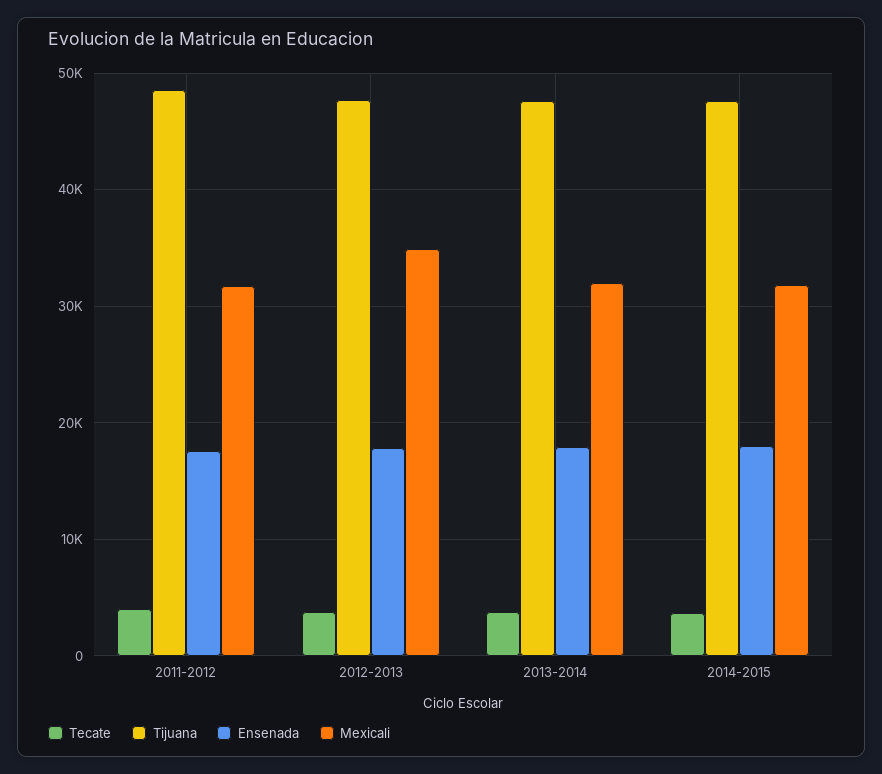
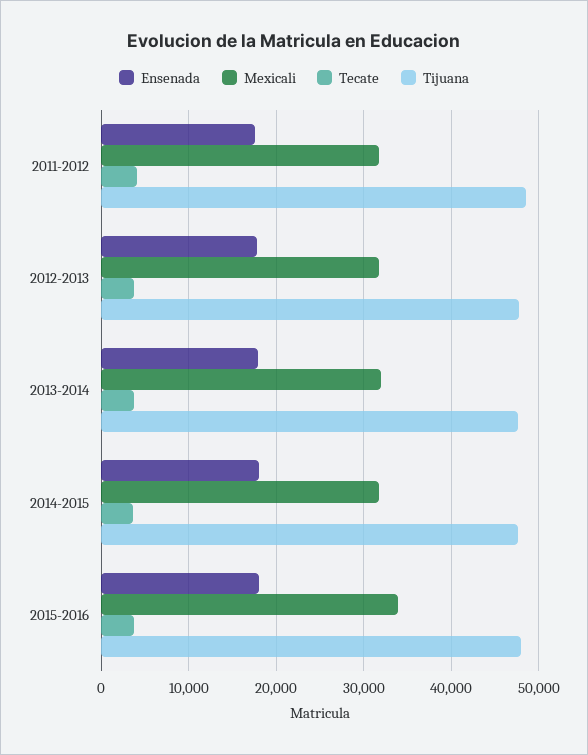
Mexicali, 2012-2013: 35000 -> 32000
Ensenada, 2015-2016: none -> 18000
Mexicali, 2015-2016: none -> 34000
Tecate, 2015-2016: none -> 4000
Tijuana, 2015-2016: none -> 48000

